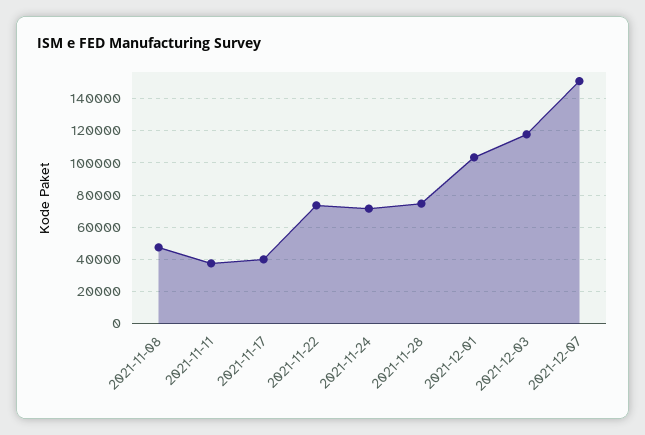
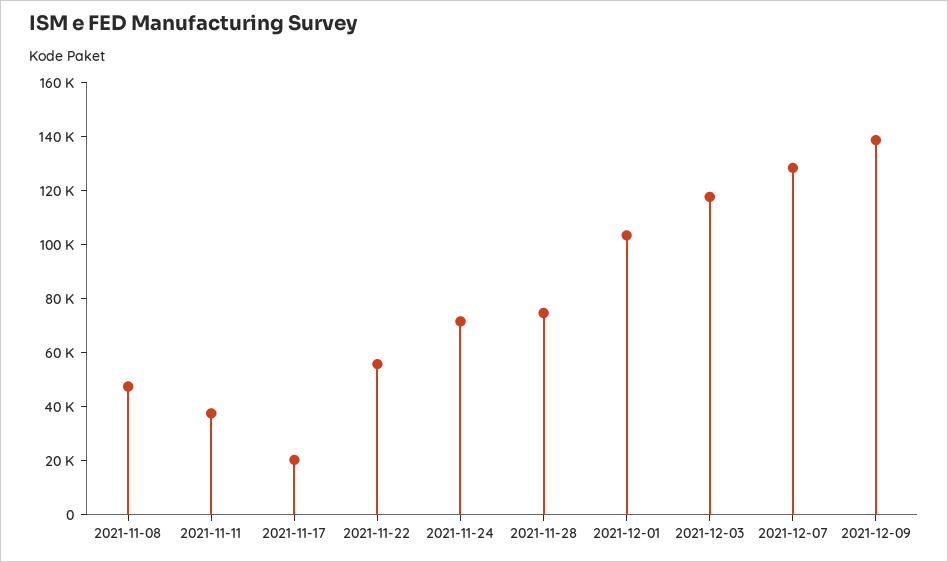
2021-11-17: 40000 -> 20000
2021-11-22: 75000 -> 55000
2021-12-07: 150000 -> 130000
2021-12-09: none -> 140000

